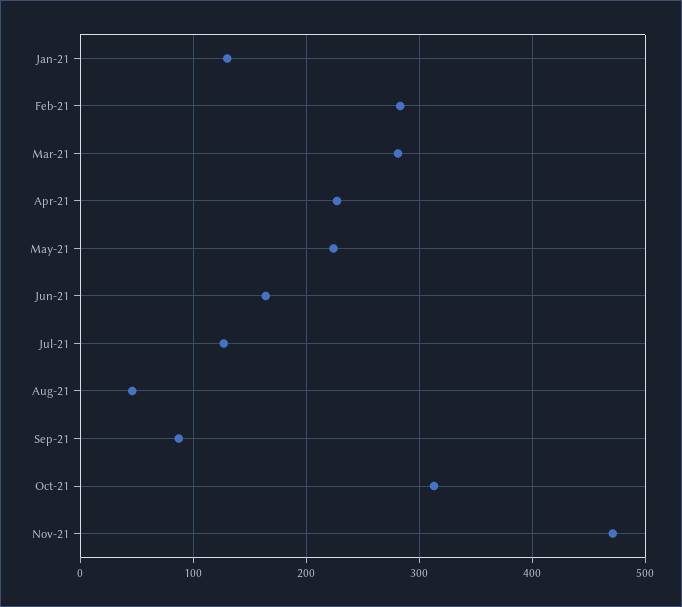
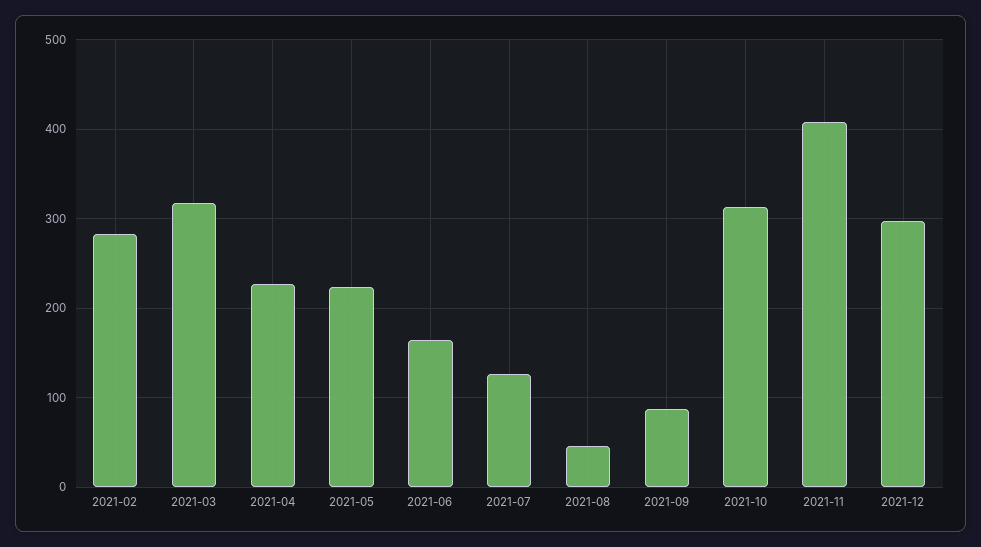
Jan-21: 130 -> none
Mar-21: 280 -> 320
Nov-21: 470 -> 410
2021-12: none -> 300

